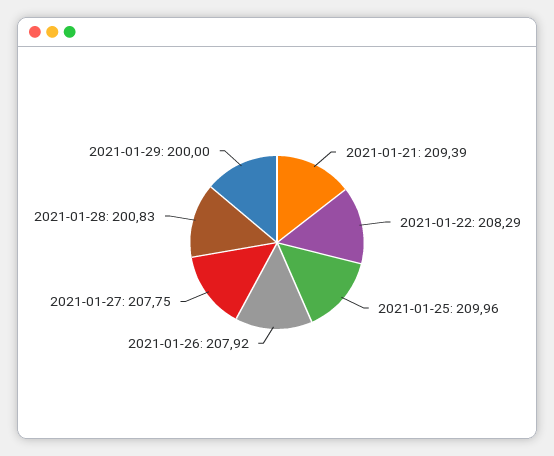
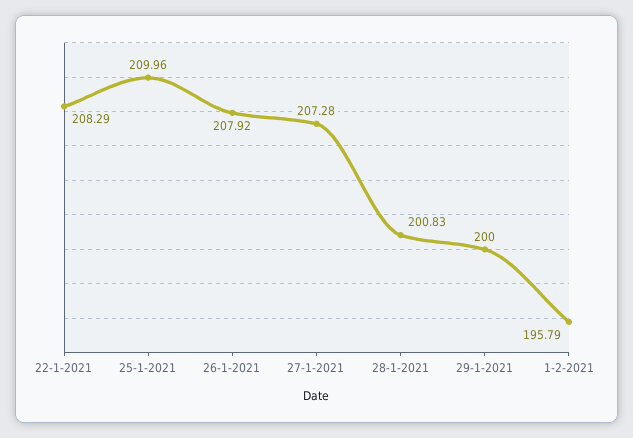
2021-01-21: 209.39 -> none
2021-01-27: 207.75 -> 207.28
1-2-2021: none -> 195.79

